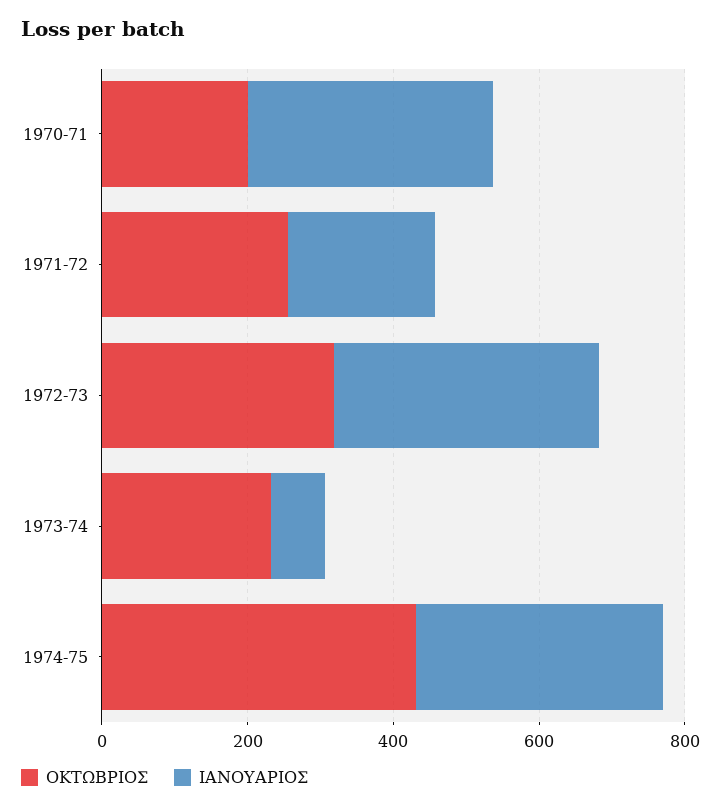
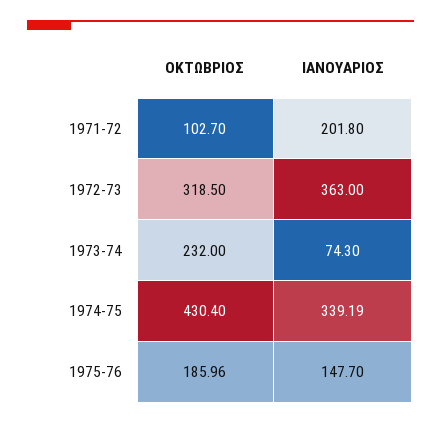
ΟΚΤΩΒΡΙΟΣ, 1970-71: 200 -> none
ΙΑΝΟΥΑΡΙΟΣ, 1970-71: 350 -> none
ΟΚΤΩΒΡΙΟΣ, 1971-72: 250 -> 102.7
ΟΚΤΩΒΡΙΟΣ, 1975-76: none -> 185.96
ΙΑΝΟΥΑΡΙΟΣ, 1975-76: none -> 147.7

